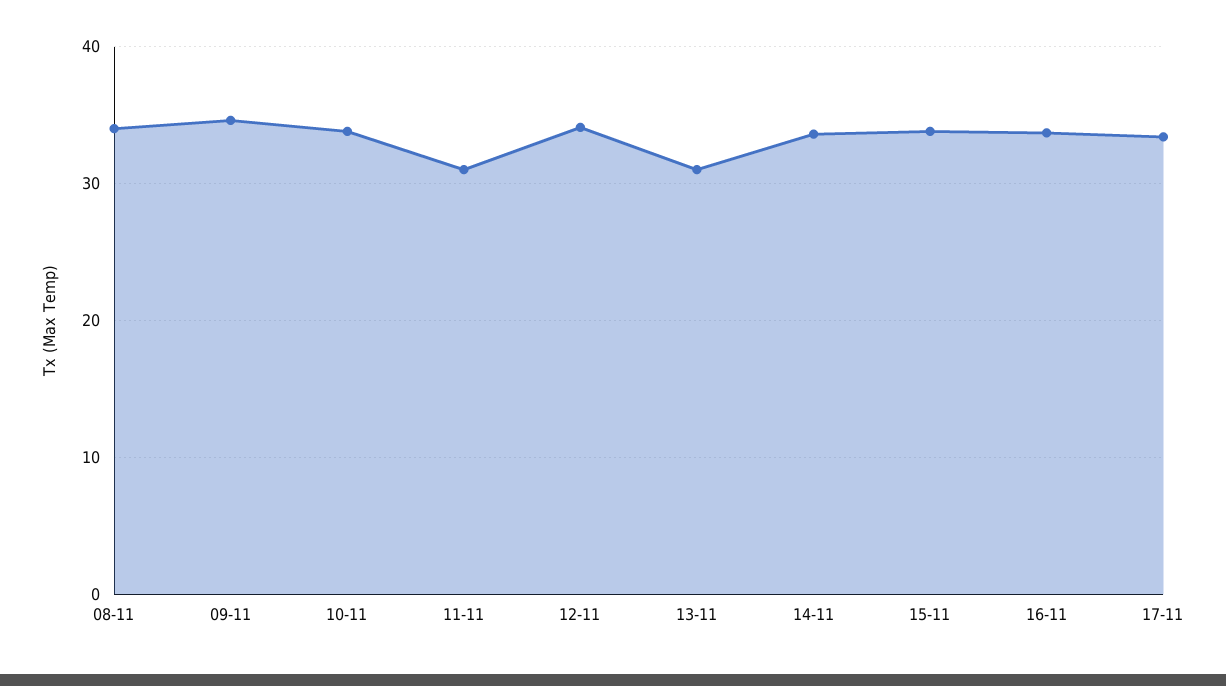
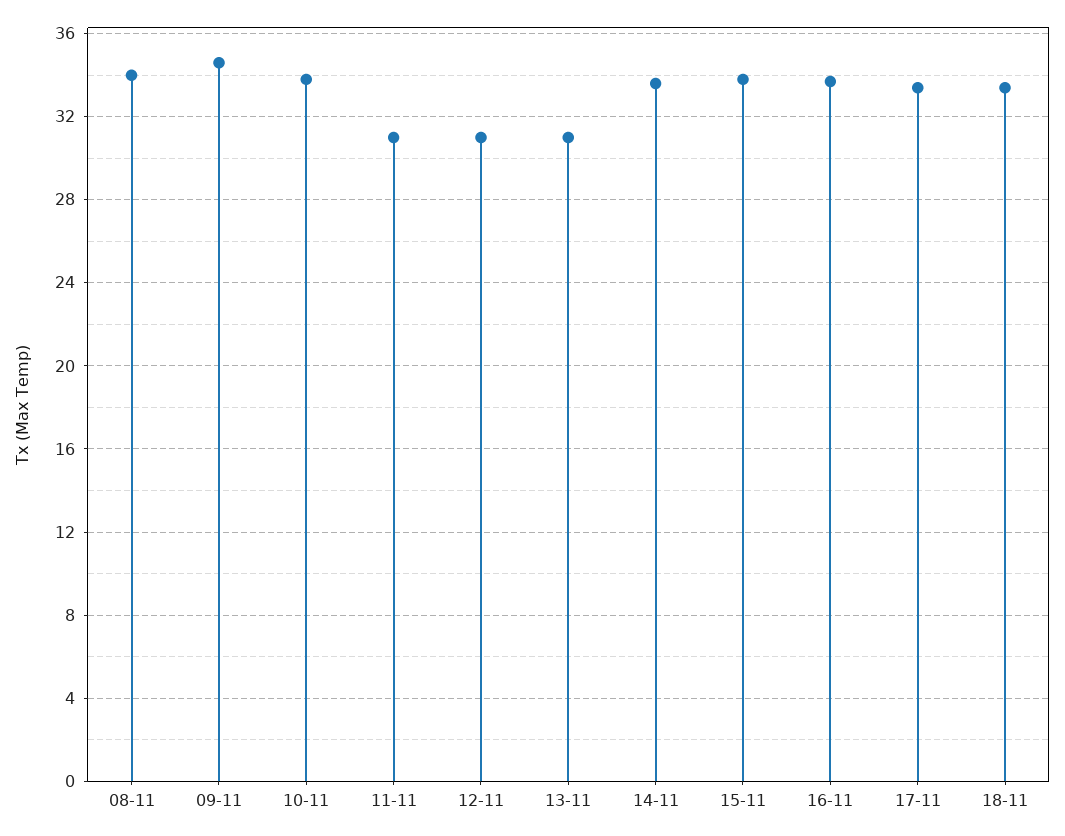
12-11: 34 -> 31
18-11: none -> 33.5

